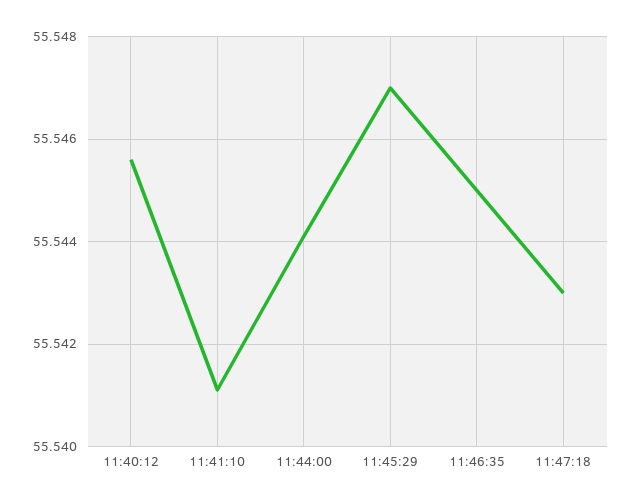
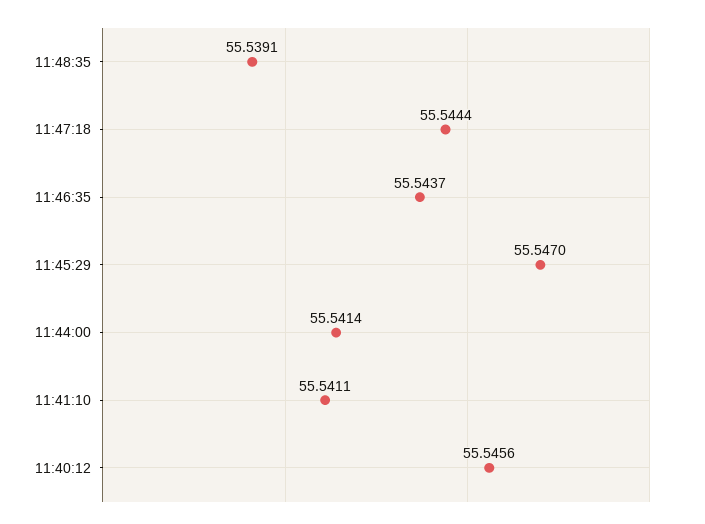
11:44:00: 55.544 -> 55.5414
11:46:35: 55.545 -> 55.5437
11:47:18: 55.543 -> 55.5444
11:48:35: none -> 55.5391

